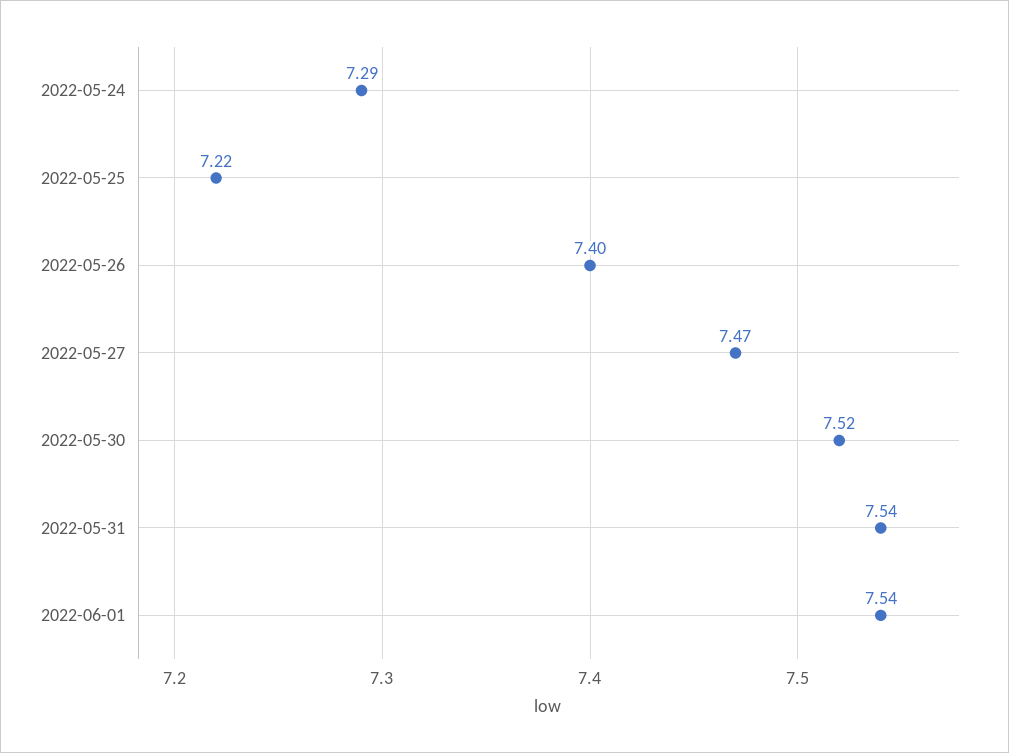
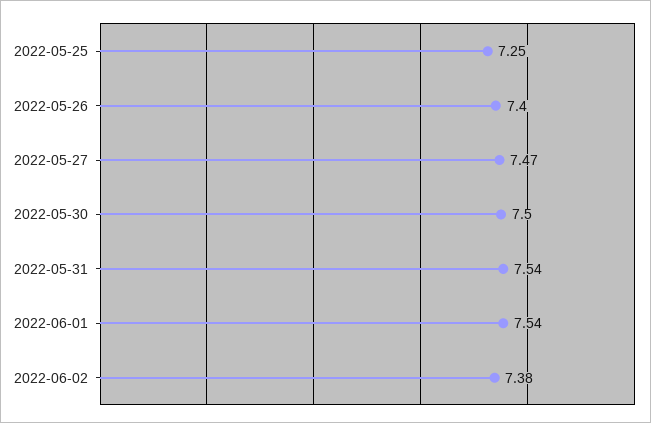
2022-05-24: 7.29 -> none
2022-05-25: 7.22 -> 7.25
2022-05-30: 7.52 -> 7.5
2022-06-02: none -> 7.38

